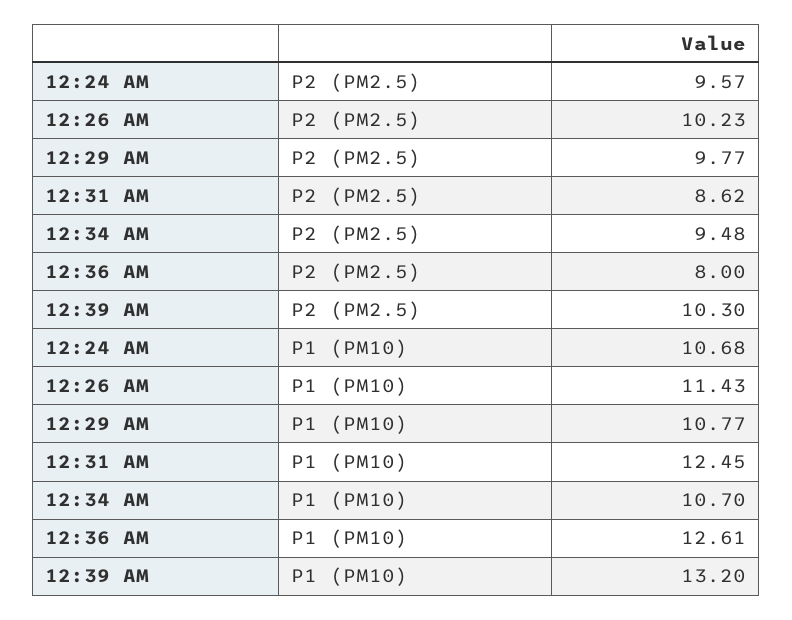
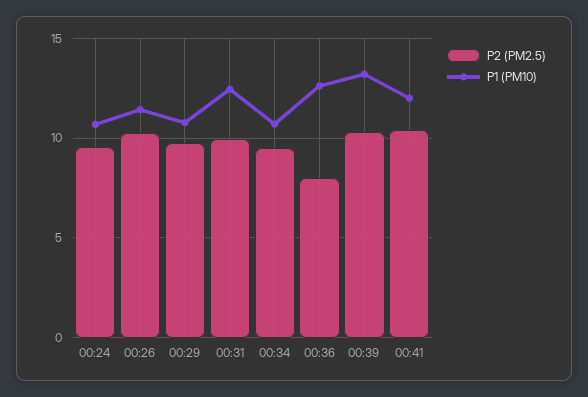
P2 (PM2.5), 12:31 AM: 8.62 -> 10
P2 (PM2.5), 00:41: none -> 10.5
P1 (PM10), 00:41: none -> 12

